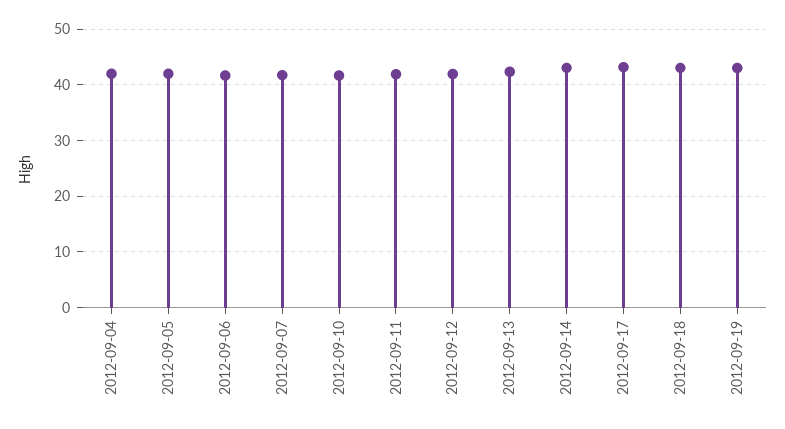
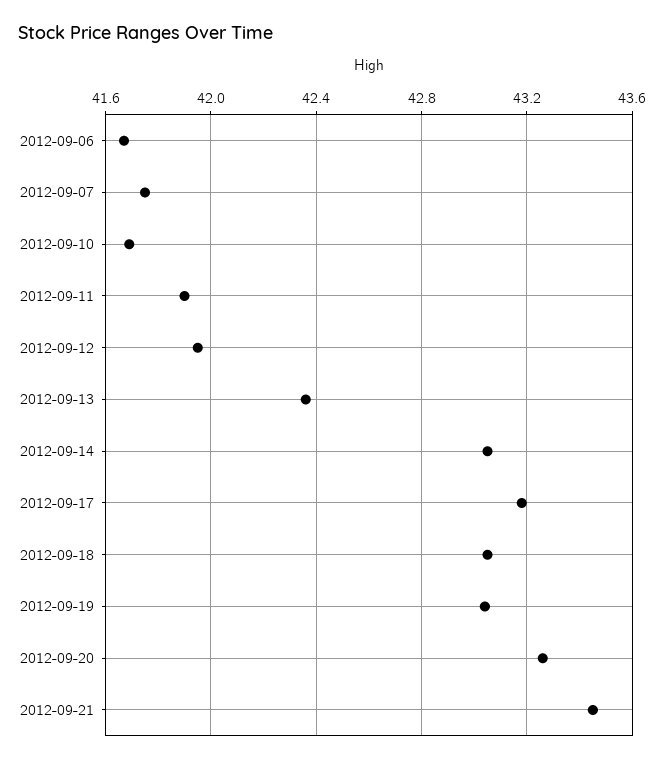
2012-09-04: 42 -> none
2012-09-05: 42 -> none
2012-09-20: none -> 43.25
2012-09-21: none -> 43.45

